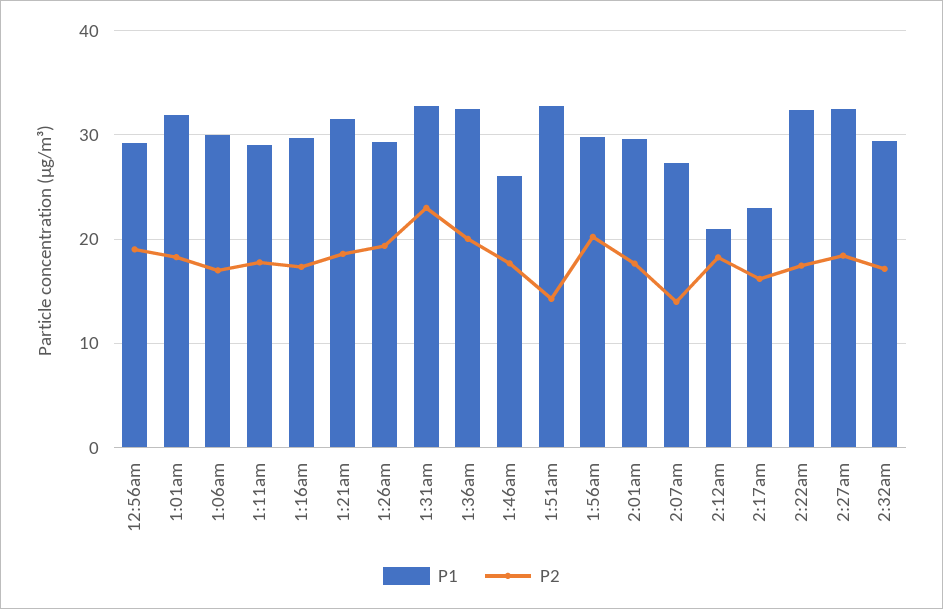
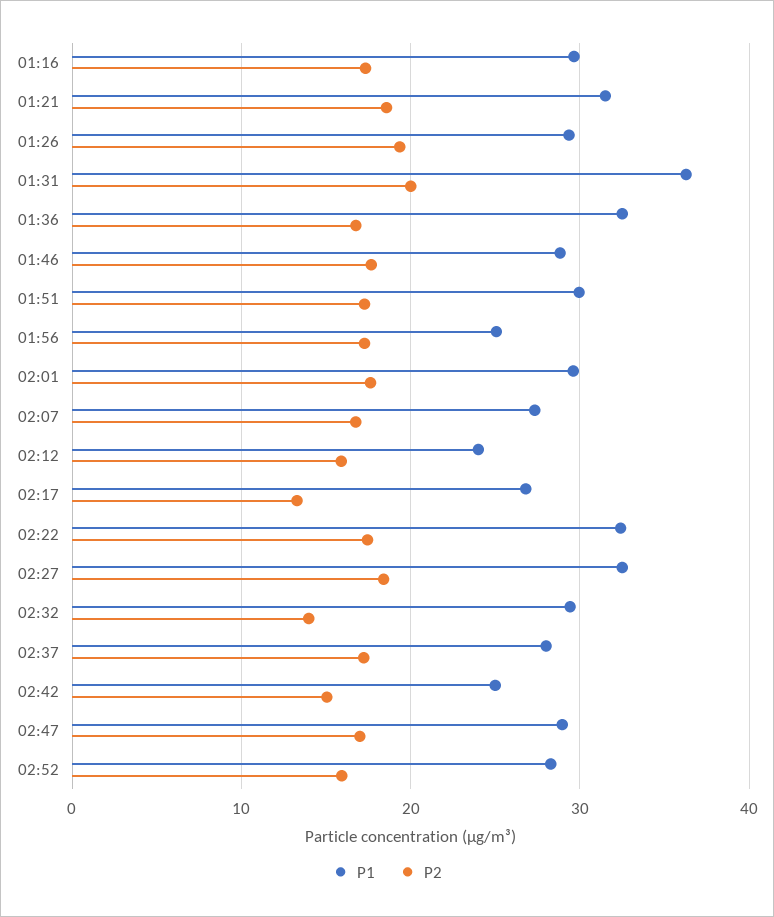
P1, 12:56am: 29 -> none
P2, 12:56am: 19 -> none
P1, 1:01am: 32 -> none
P2, 1:01am: 18 -> none
P1, 1:06am: 30 -> none
P2, 1:06am: 17 -> none
P1, 1:11am: 29 -> none
P2, 1:11am: 18 -> none
P1, 1:31am: 33 -> 36
P2, 1:31am: 23 -> 20
P2, 1:36am: 20 -> 17
P1, 1:46am: 26 -> 29
P1, 1:51am: 33 -> 30
P2, 1:51am: 14 -> 17
P1, 1:56am: 30 -> 25
P2, 1:56am: 20 -> 17
P2, 2:07am: 14 -> 17
P1, 2:12am: 21 -> 24
P2, 2:12am: 18 -> 16
P1, 2:17am: 23 -> 27
P2, 2:17am: 16 -> 13
P2, 2:32am: 17 -> 14
P1, 02:37: none -> 28
P2, 02:37: none -> 17
P1, 02:42: none -> 25
P2, 02:42: none -> 15
P1, 02:47: none -> 29
P2, 02:47: none -> 17
P1, 02:52: none -> 28
P2, 02:52: none -> 16

